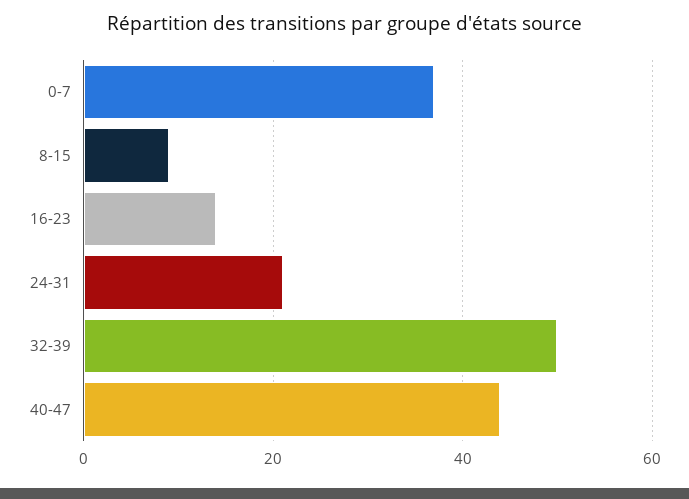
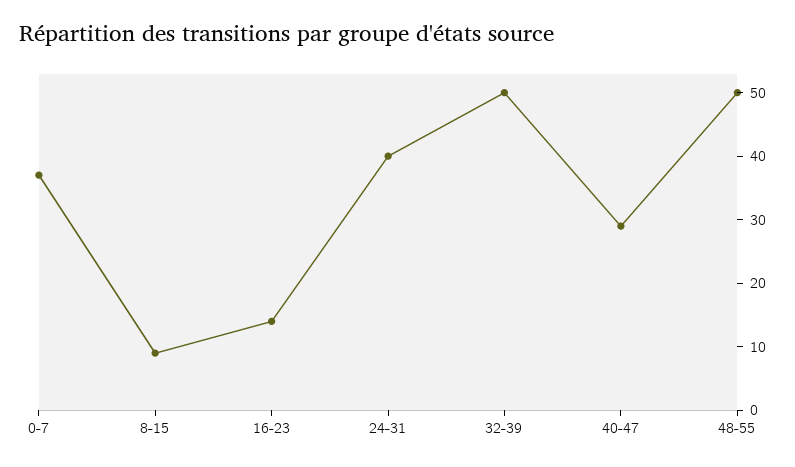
24-31: 20 -> 40
40-47: 45 -> 30
48-55: none -> 50

